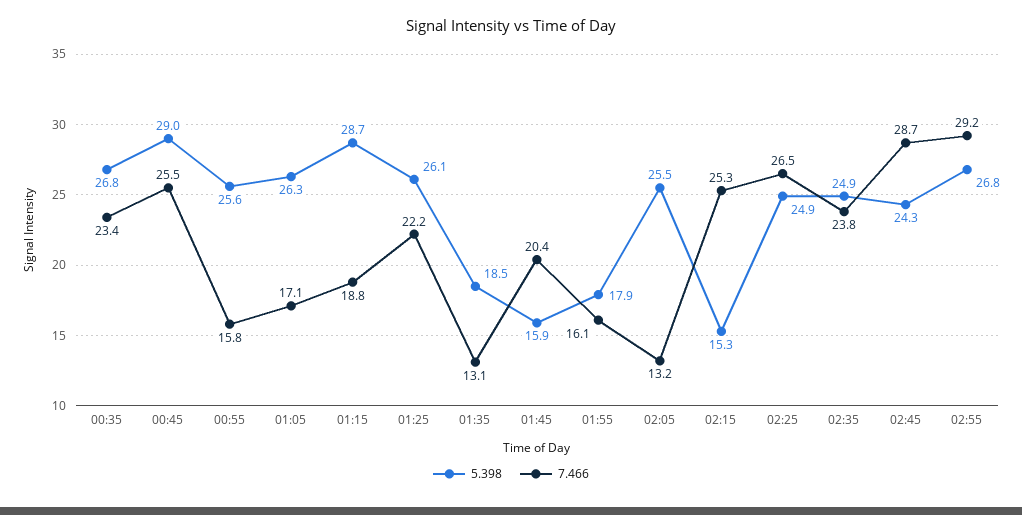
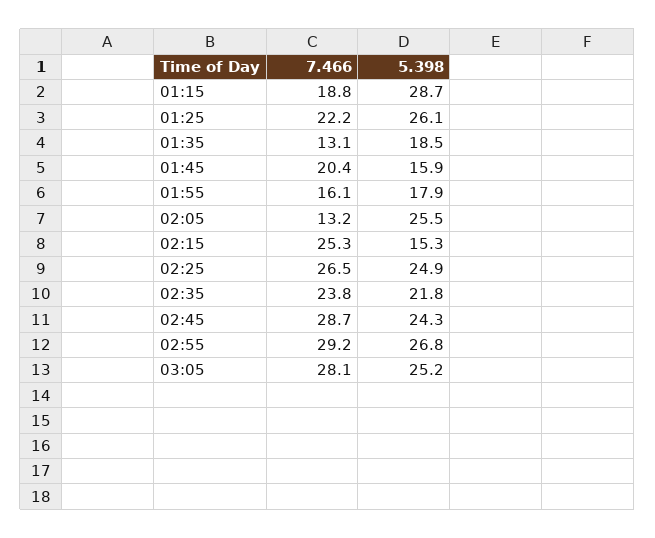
5.398, 00:35: 26.8 -> none
7.466, 00:35: 23.4 -> none
5.398, 00:45: 29 -> none
7.466, 00:45: 25.5 -> none
5.398, 00:55: 25.6 -> none
7.466, 00:55: 15.8 -> none
5.398, 01:05: 26.3 -> none
7.466, 01:05: 17.1 -> none
5.398, 02:35: 24.9 -> 21.8
7.466, 03:05: none -> 28.1
5.398, 03:05: none -> 25.2

